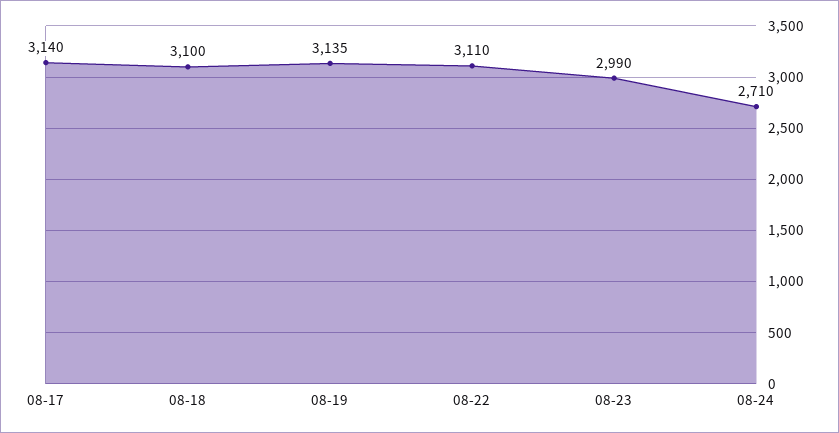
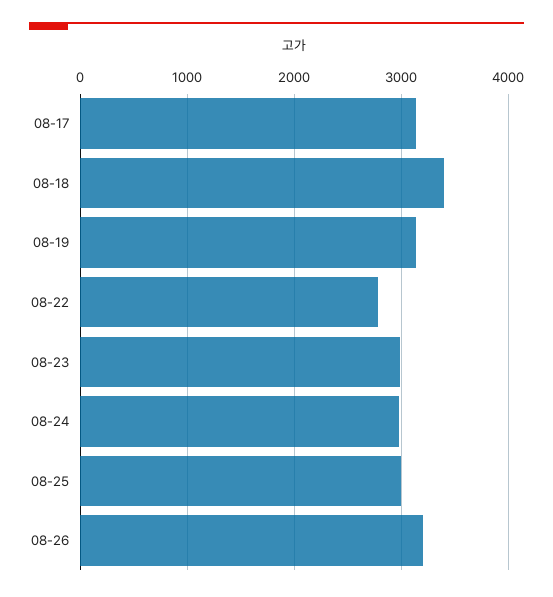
08-18: 3100 -> 3400
08-22: 3110 -> 2800
08-24: 2710 -> 3000
08-25: none -> 3000
08-26: none -> 3200

